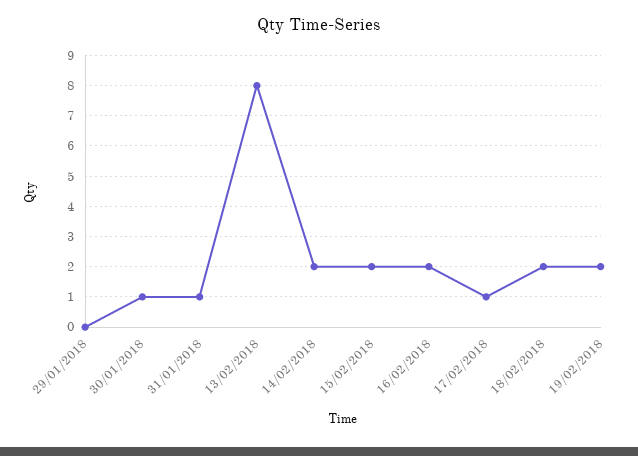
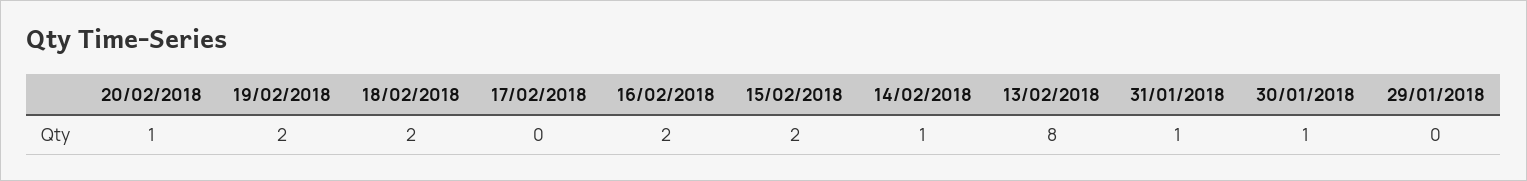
14/02/2018: 2 -> 1
17/02/2018: 1 -> 0
20/02/2018: none -> 1

